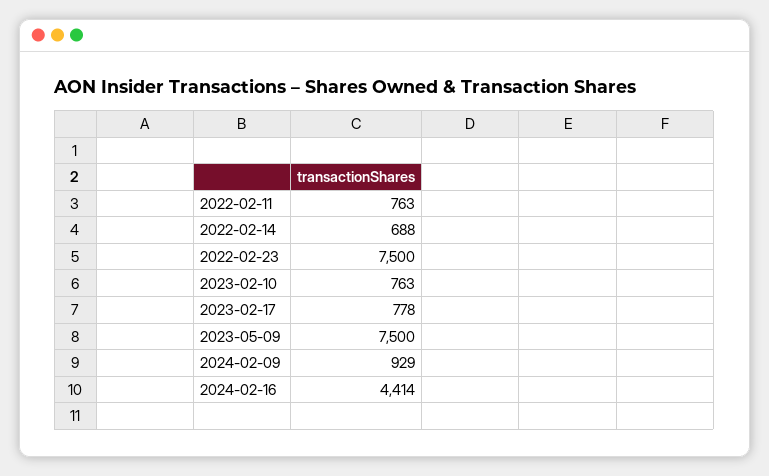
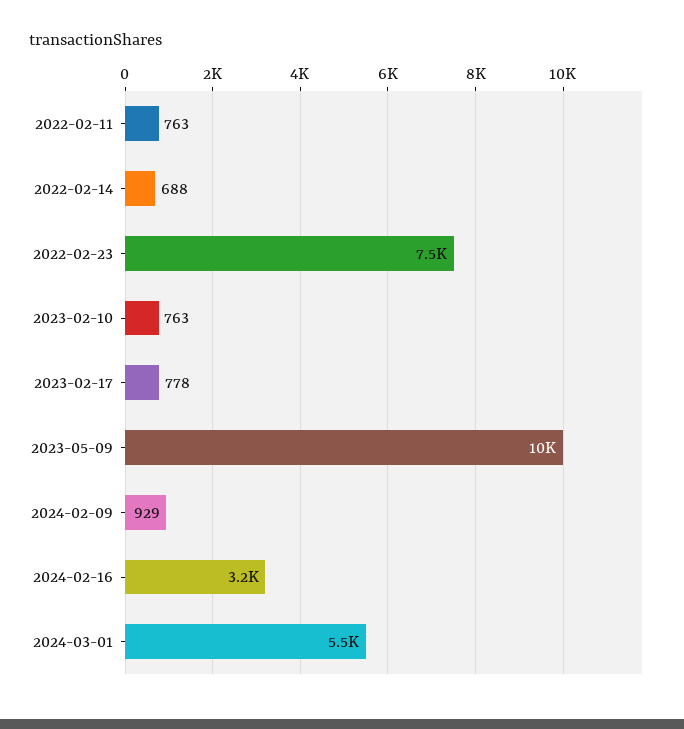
2023-05-09: 7500 -> 10000
2024-02-16: 4414 -> 3200
2024-03-01: none -> 5500

